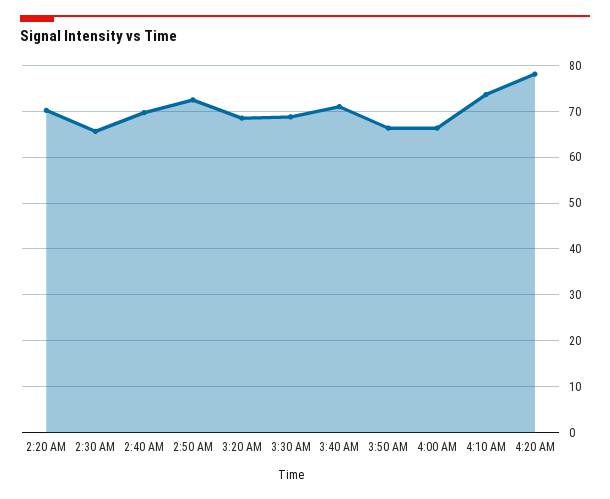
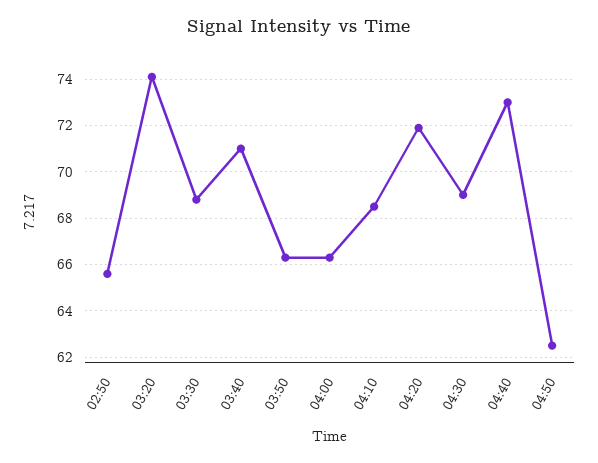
2:20 AM: 70 -> none
2:30 AM: 66 -> none
2:40 AM: 70 -> none
2:50 AM: 72 -> 65.5
3:20 AM: 68 -> 74
4:10 AM: 74 -> 68.5
4:20 AM: 78 -> 72
04:30: none -> 69
04:40: none -> 73
04:50: none -> 62.5

